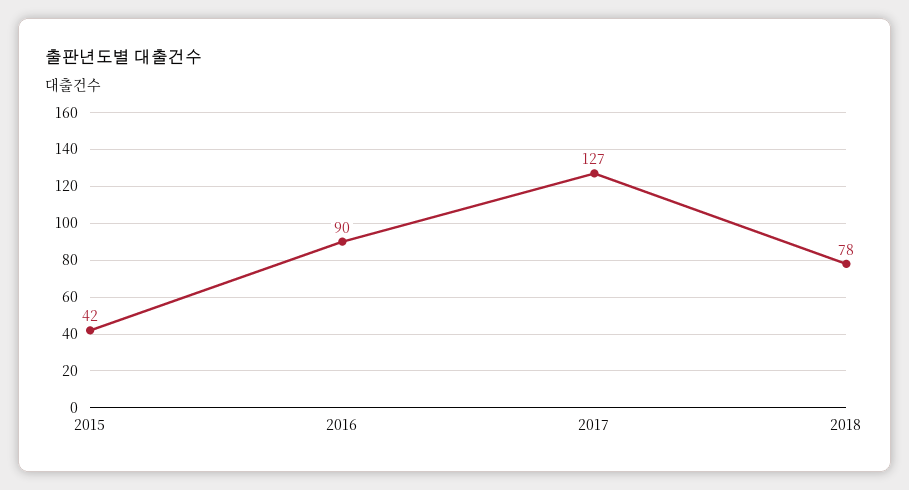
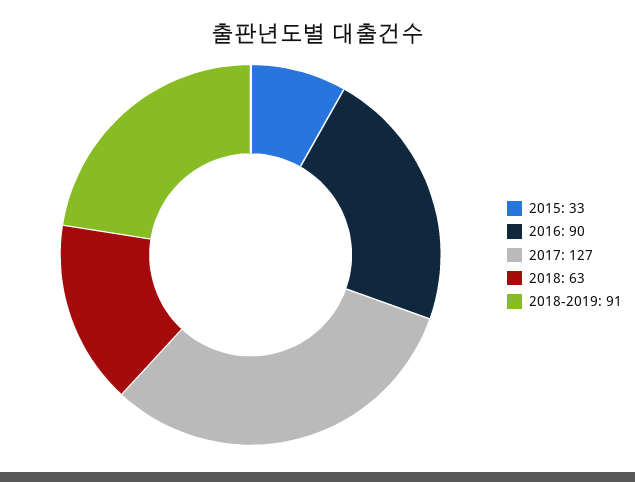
2015: 42 -> 33
2018: 78 -> 63
2018-2019: none -> 91

